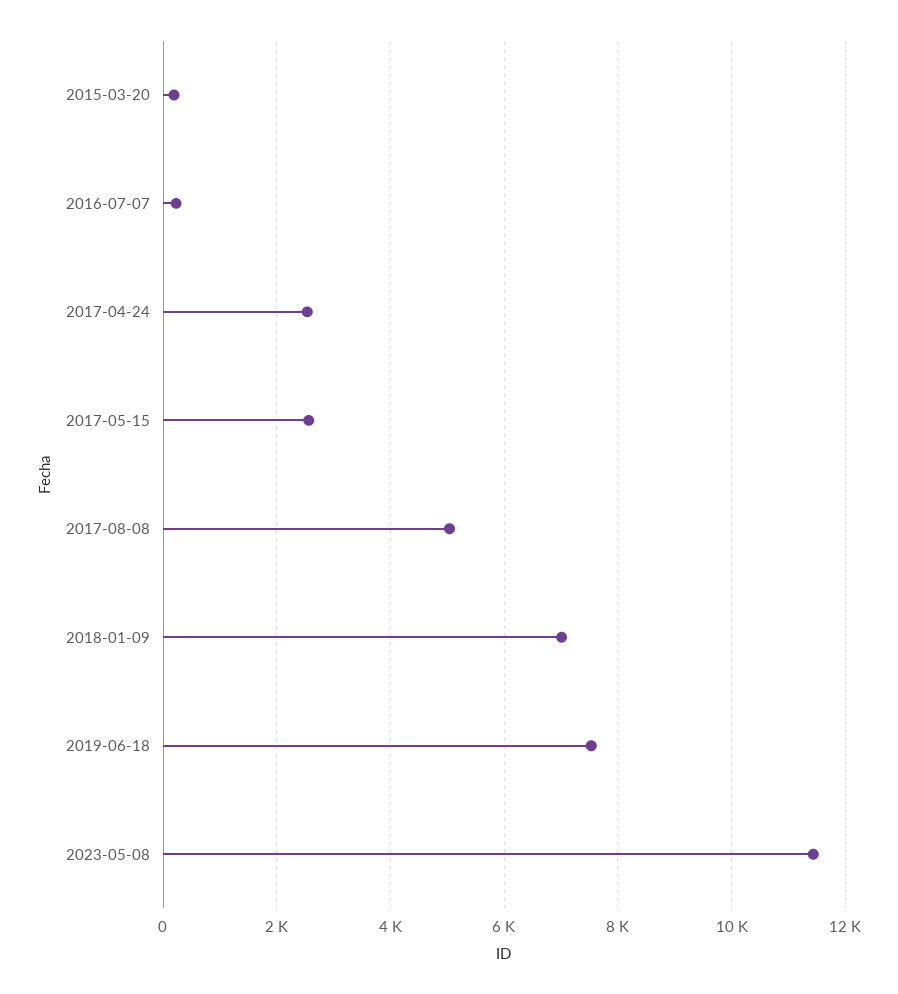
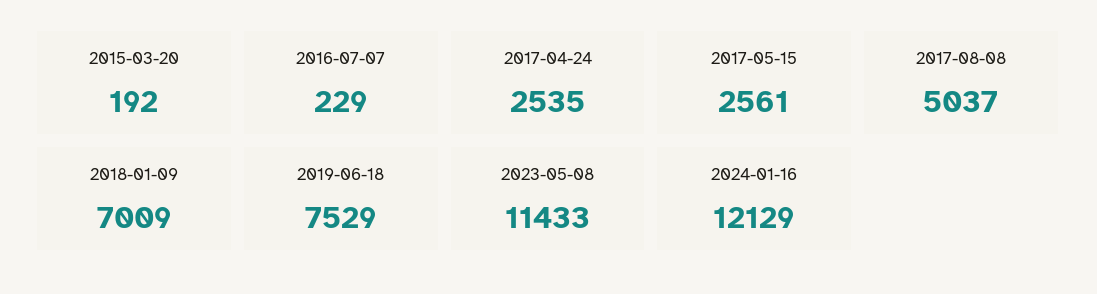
2024-01-16: none -> 12129

